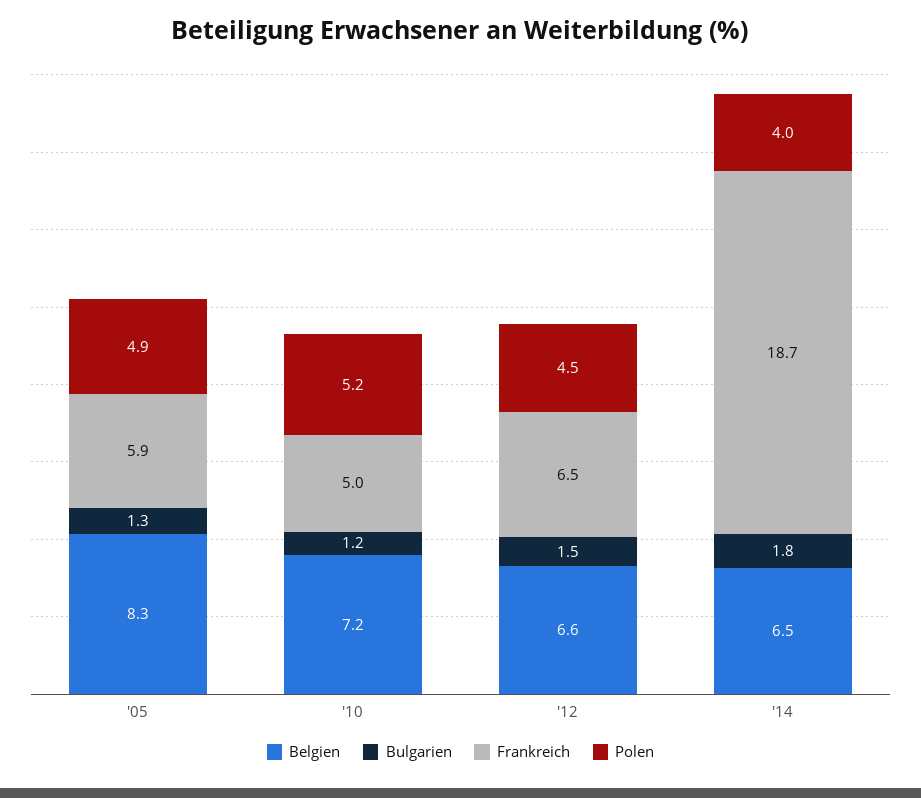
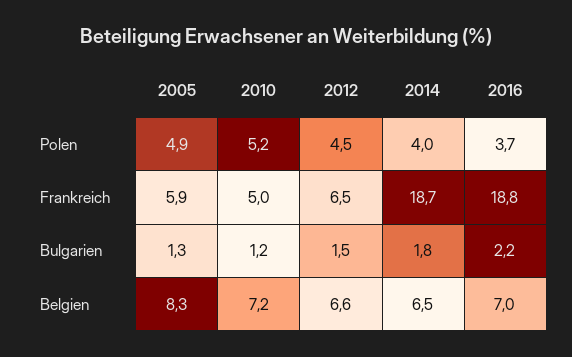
Polen, 2016: none -> 3.7
Frankreich, 2016: none -> 18.8
Bulgarien, 2016: none -> 2.2
Belgien, 2016: none -> 7

